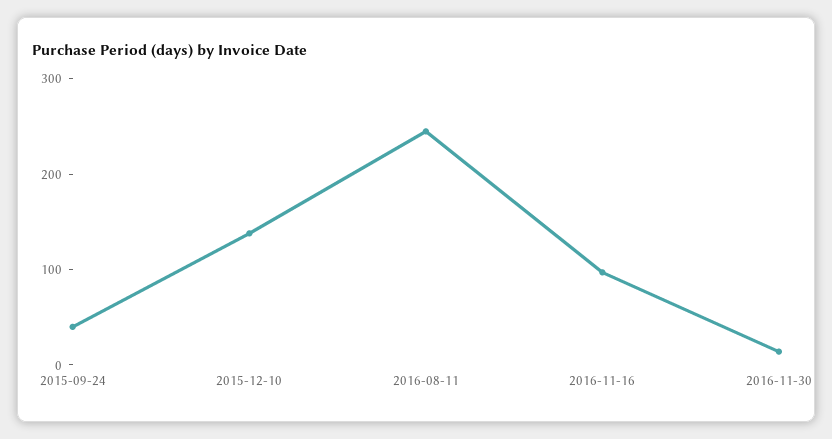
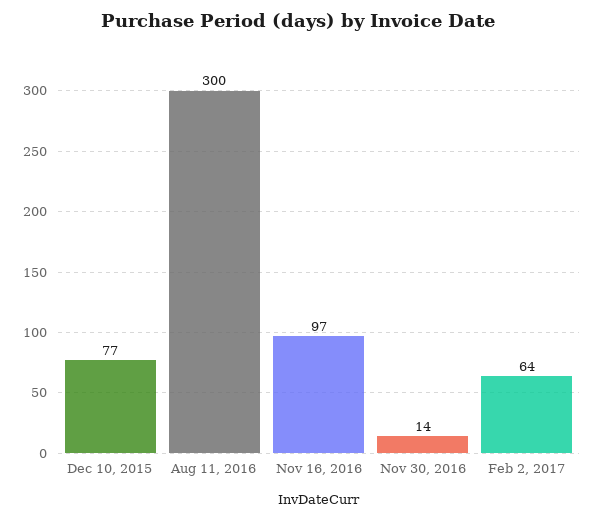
2015-09-24: 40 -> none
2015-12-10: 140 -> 77
2016-08-11: 240 -> 300
Feb 2, 2017: none -> 64

